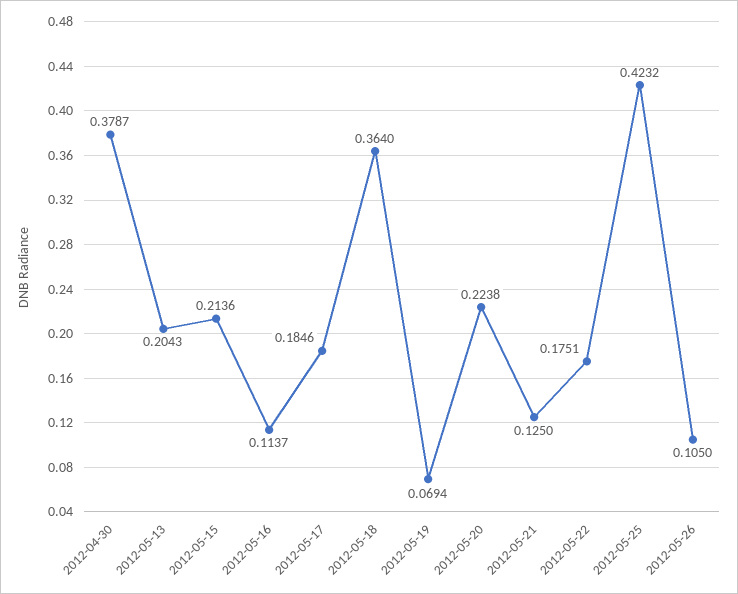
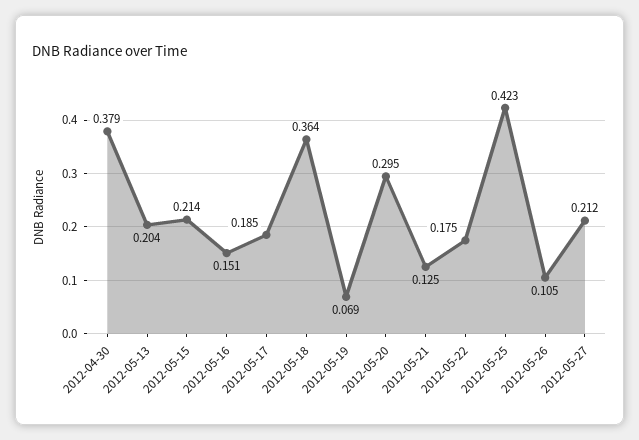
2012-05-16: 0.1137 -> 0.151
2012-05-20: 0.2238 -> 0.295
2012-05-27: none -> 0.212

